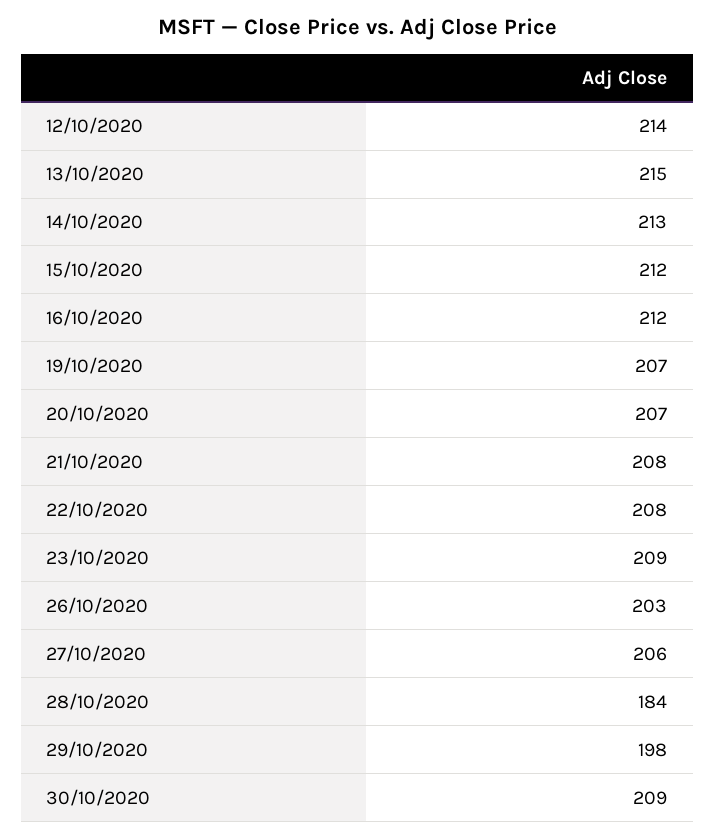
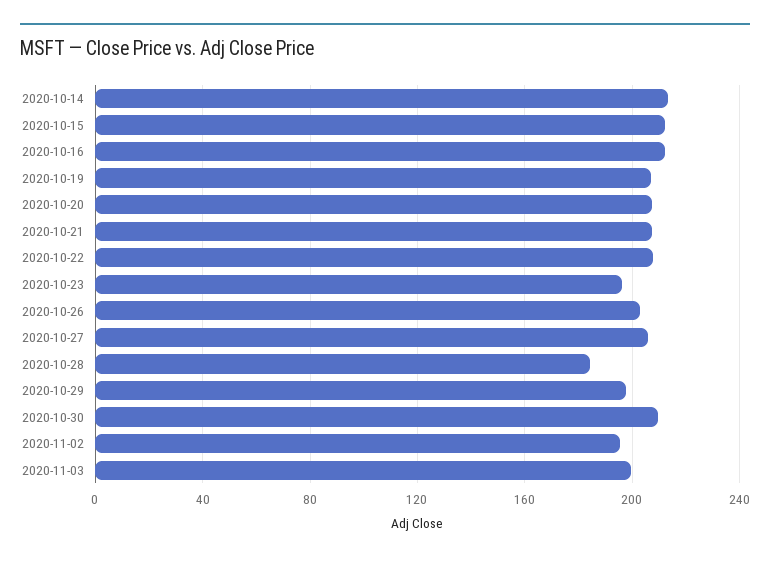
12/10/2020: 214 -> none
13/10/2020: 215 -> none
23/10/2020: 209 -> 195
2020-11-02: none -> 195
2020-11-03: none -> 200

